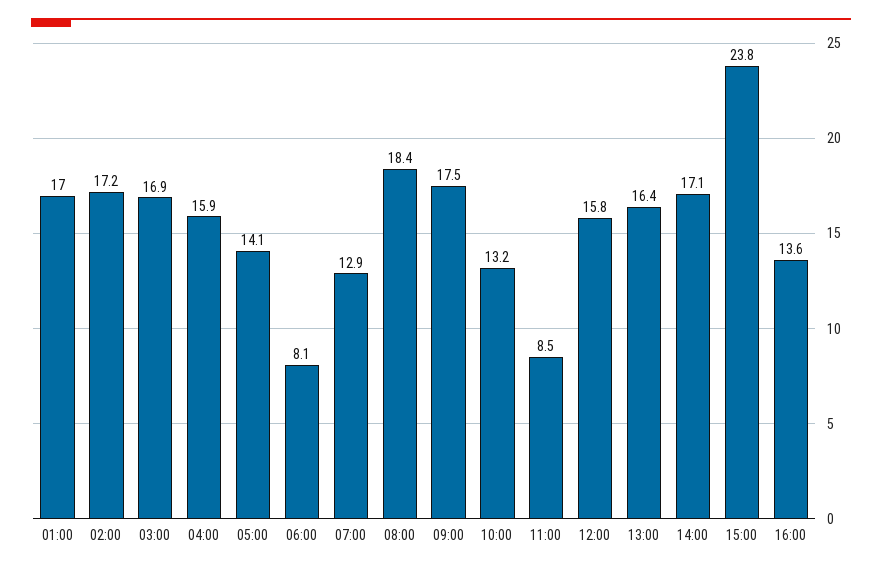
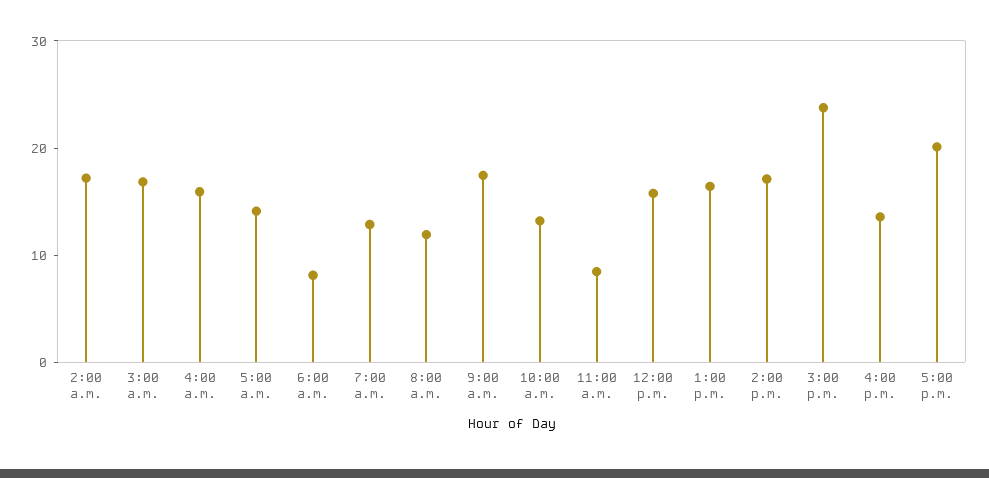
01:00: 17 -> none
08:00: 18.4 -> 12
5:00 p.m.: none -> 20

